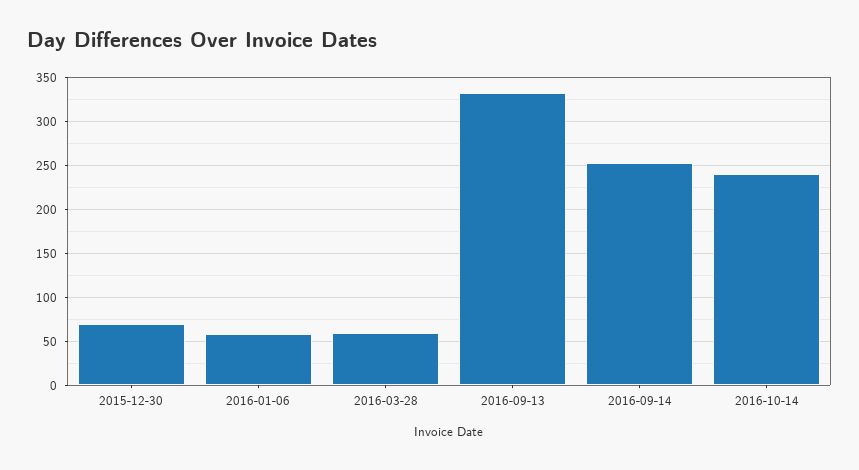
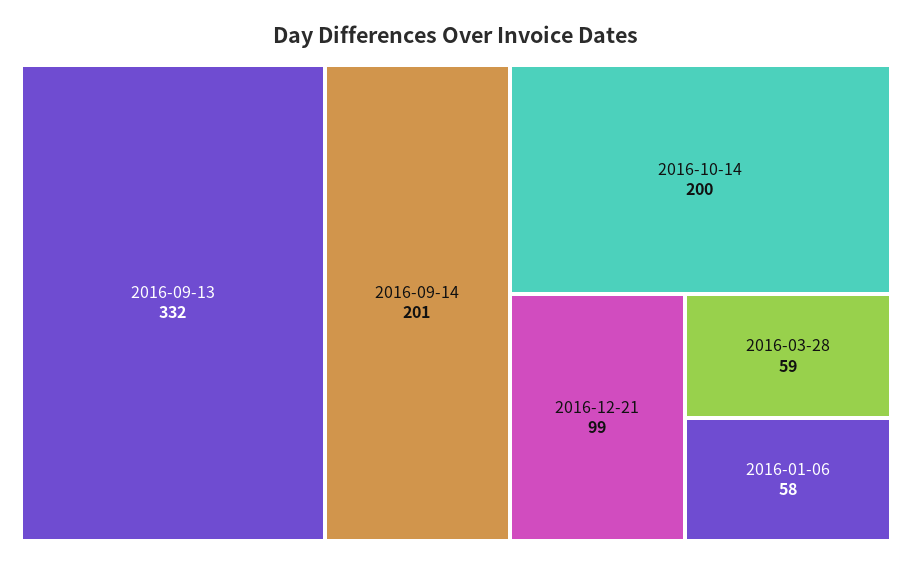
2015-12-30: 70 -> none
2016-09-14: 250 -> 201
2016-10-14: 240 -> 200
2016-12-21: none -> 99

